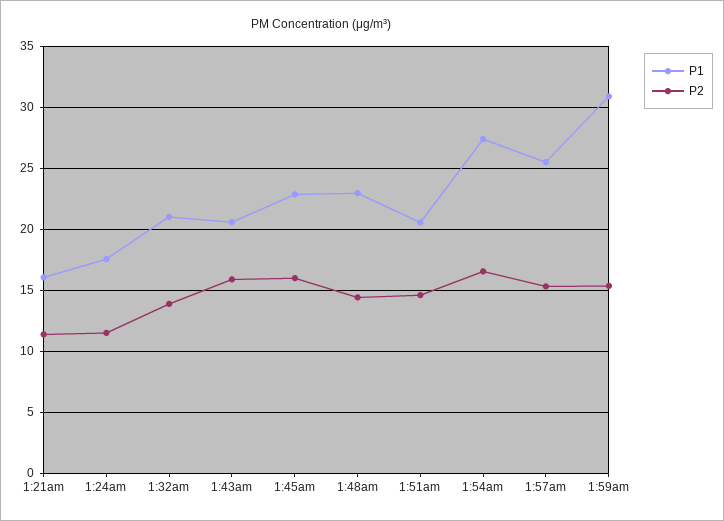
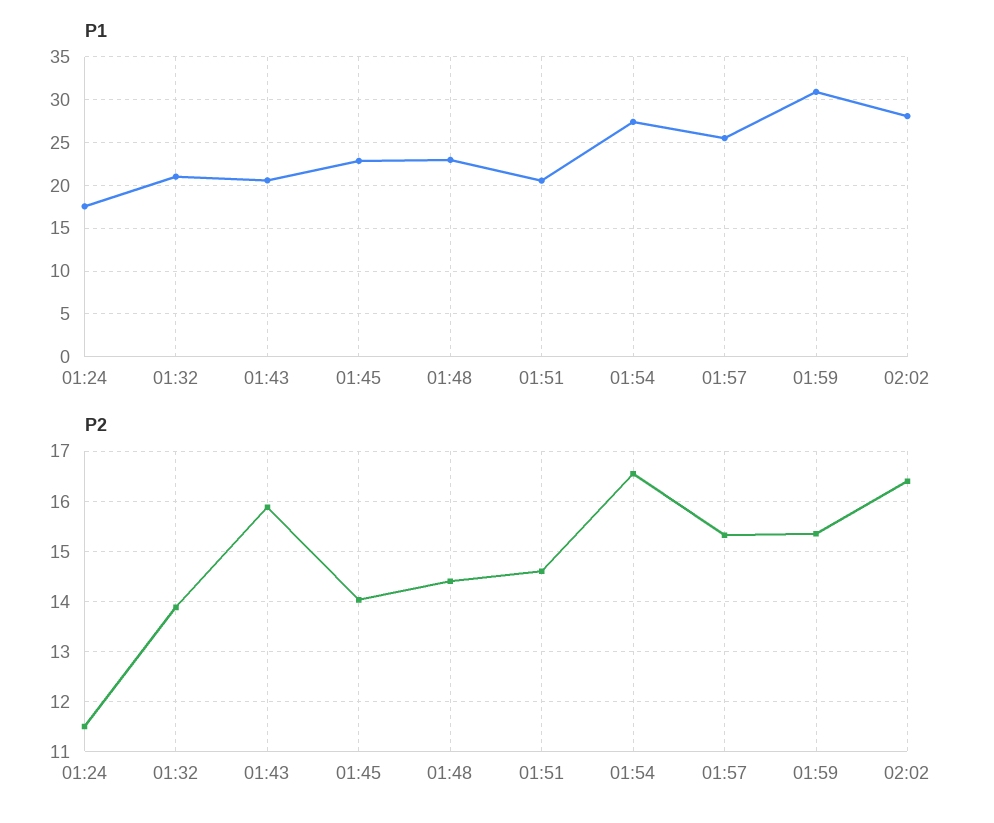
P1, 1:21am: 16 -> none
P2, 1:21am: 11.5 -> none
P2, 1:45am: 16 -> 14
P1, 02:02: none -> 28
P2, 02:02: none -> 16.4

